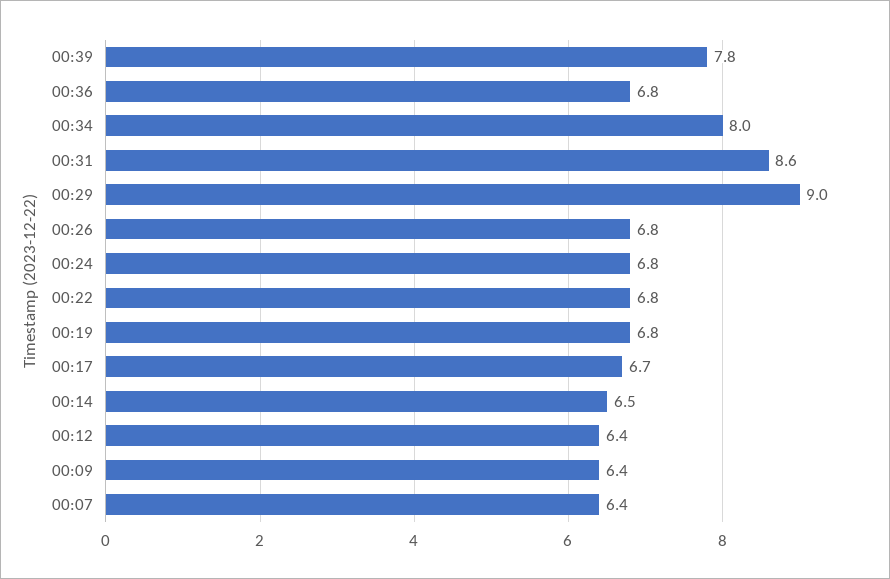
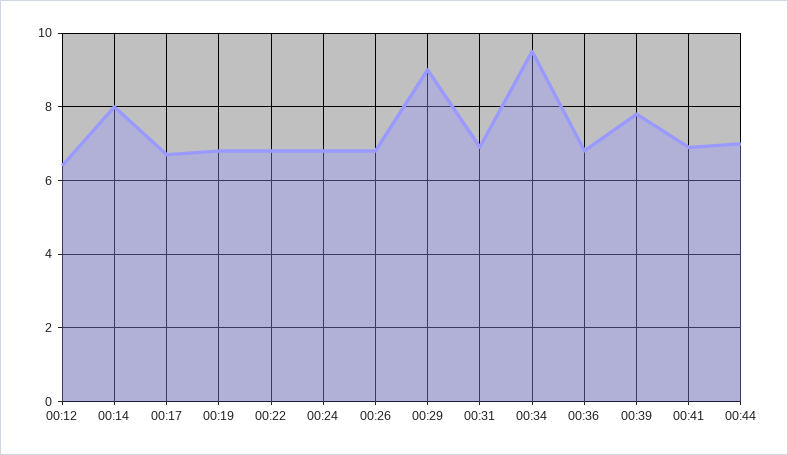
00:34: 8 -> 9.5
00:31: 8.6 -> 7
00:14: 6.5 -> 8
00:09: 6.4 -> none
00:07: 6.4 -> none
00:41: none -> 7
00:44: none -> 7

